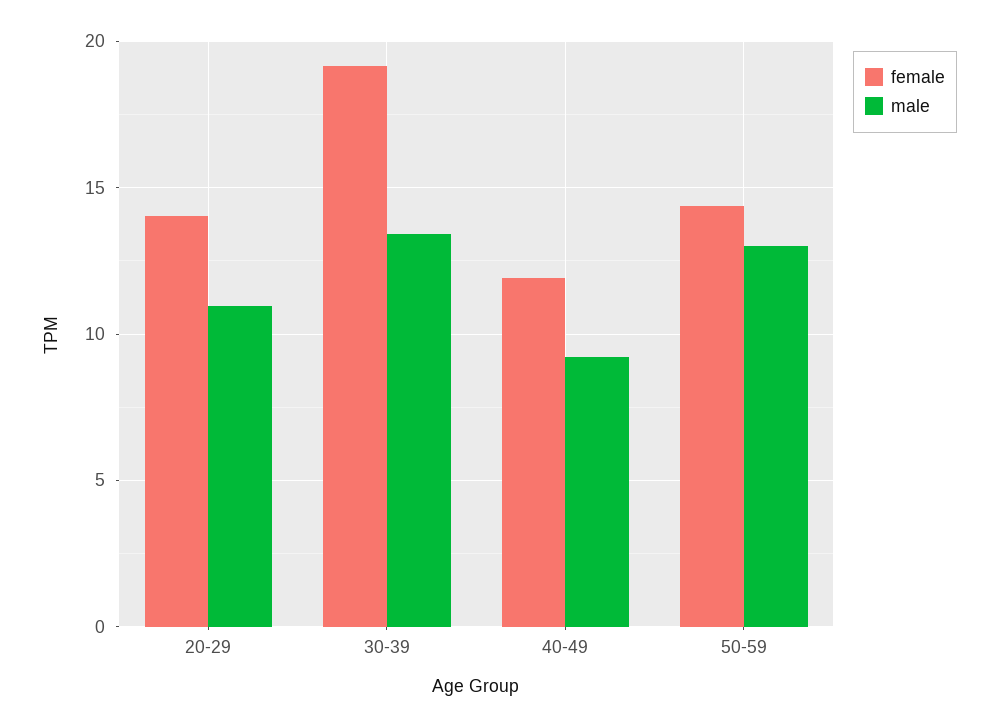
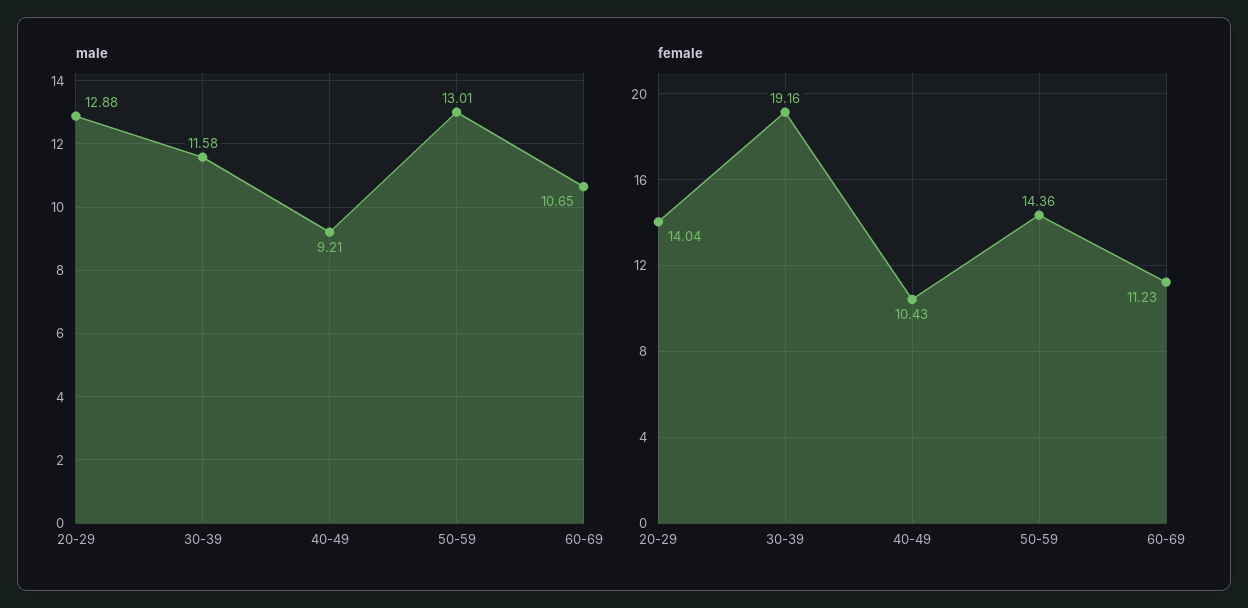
male, 20-29: 11 -> 12.88
male, 30-39: 13.5 -> 11.58
female, 40-49: 12 -> 10.43
male, 60-69: none -> 10.65
female, 60-69: none -> 11.23

